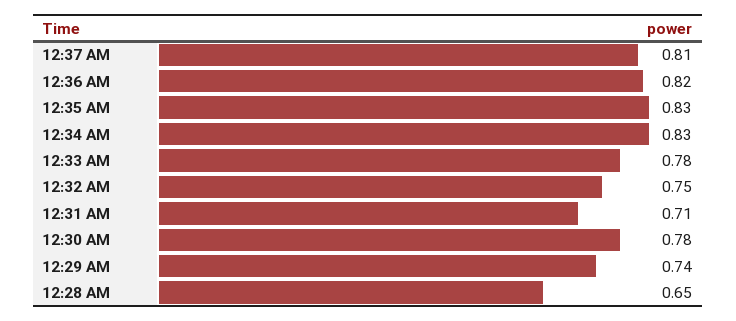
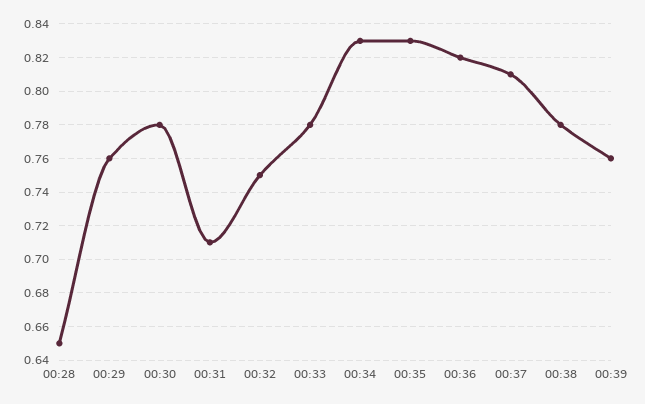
12:29 AM: 0.74 -> 0.76
00:38: none -> 0.78
00:39: none -> 0.76

